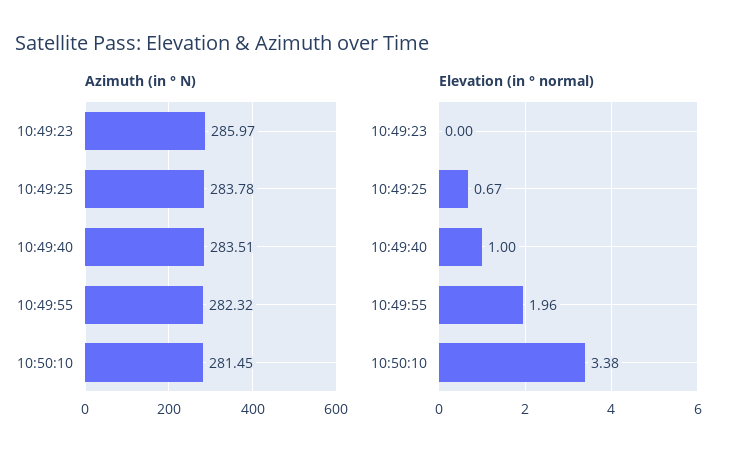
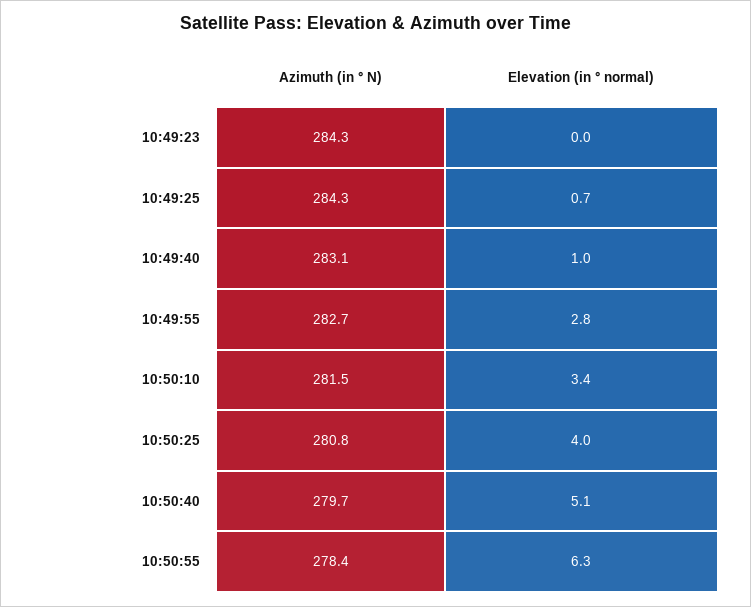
Azimuth (in ° N), 10:49:23: 285.97 -> 284.3
Azimuth (in ° N), 10:49:25: 283.78 -> 284.3
Azimuth (in ° N), 10:49:40: 283.51 -> 283.1
Azimuth (in ° N), 10:49:55: 282.32 -> 282.7
Elevation (in ° normal), 10:49:55: 1.96 -> 2.8
Azimuth (in ° N), 10:50:25: none -> 280.8
Elevation (in ° normal), 10:50:25: none -> 4
Azimuth (in ° N), 10:50:40: none -> 279.7
Elevation (in ° normal), 10:50:40: none -> 5.1
Azimuth (in ° N), 10:50:55: none -> 278.4
Elevation (in ° normal), 10:50:55: none -> 6.3

